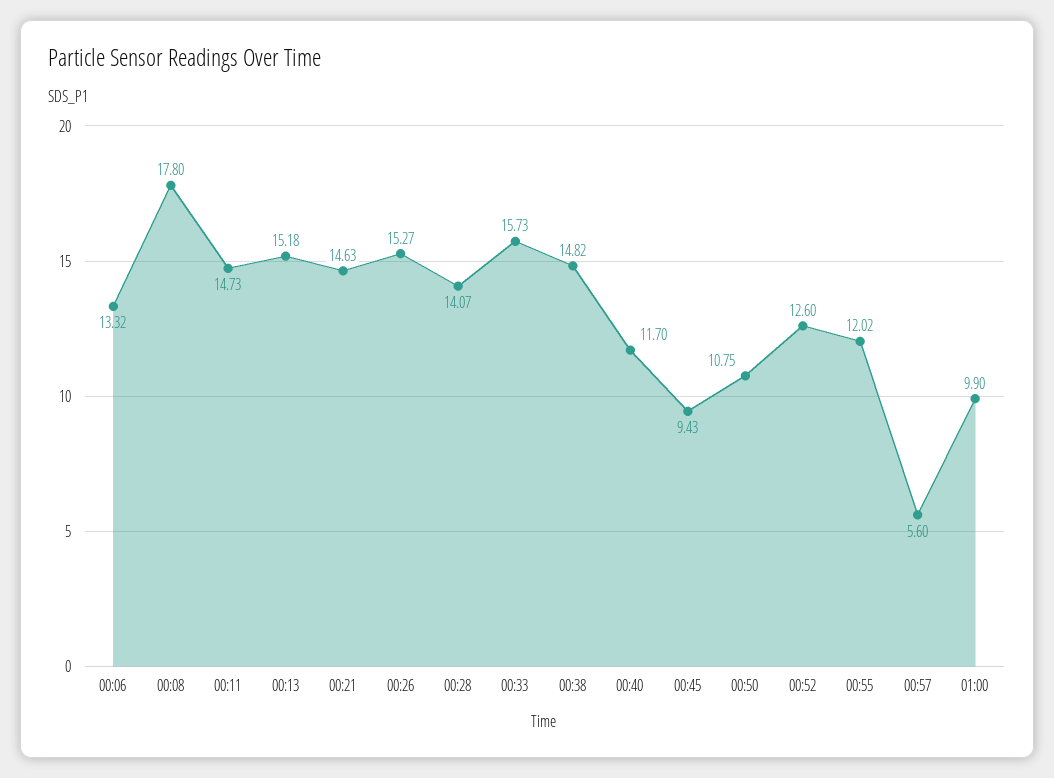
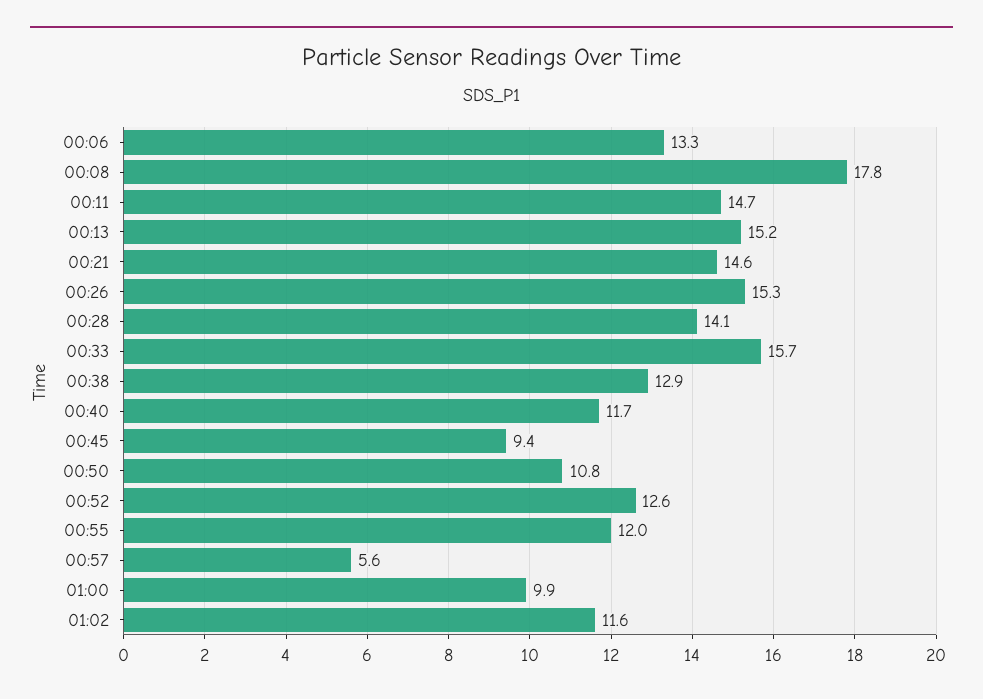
00:38: 14.82 -> 12.9
01:02: none -> 11.6

